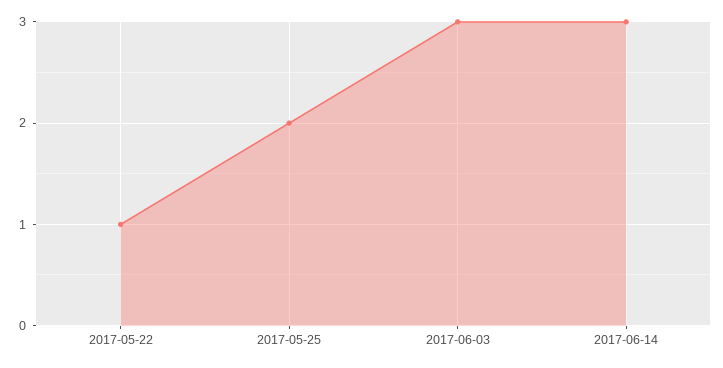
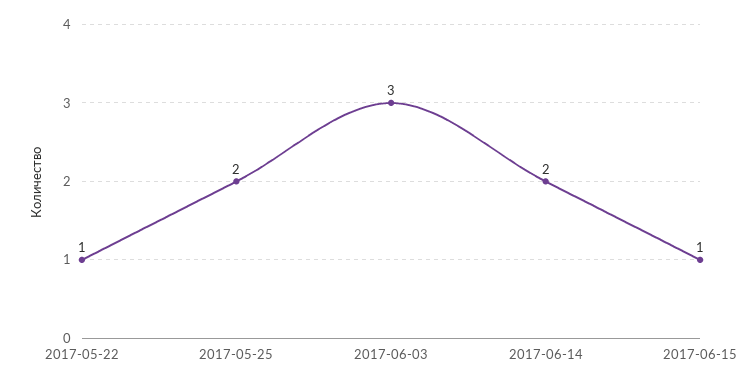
2017-06-14: 3 -> 2
2017-06-15: none -> 1

